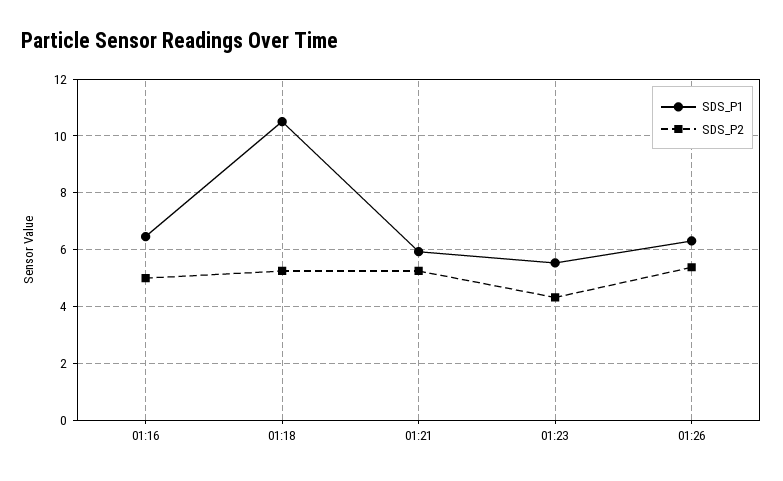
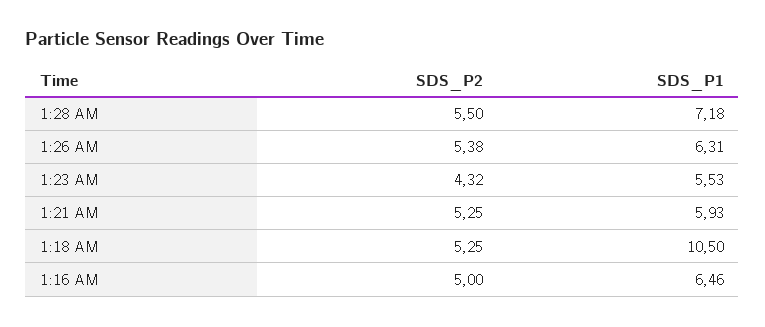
SDS_P2, 1:28 AM: none -> 5.5
SDS_P1, 1:28 AM: none -> 7.18

